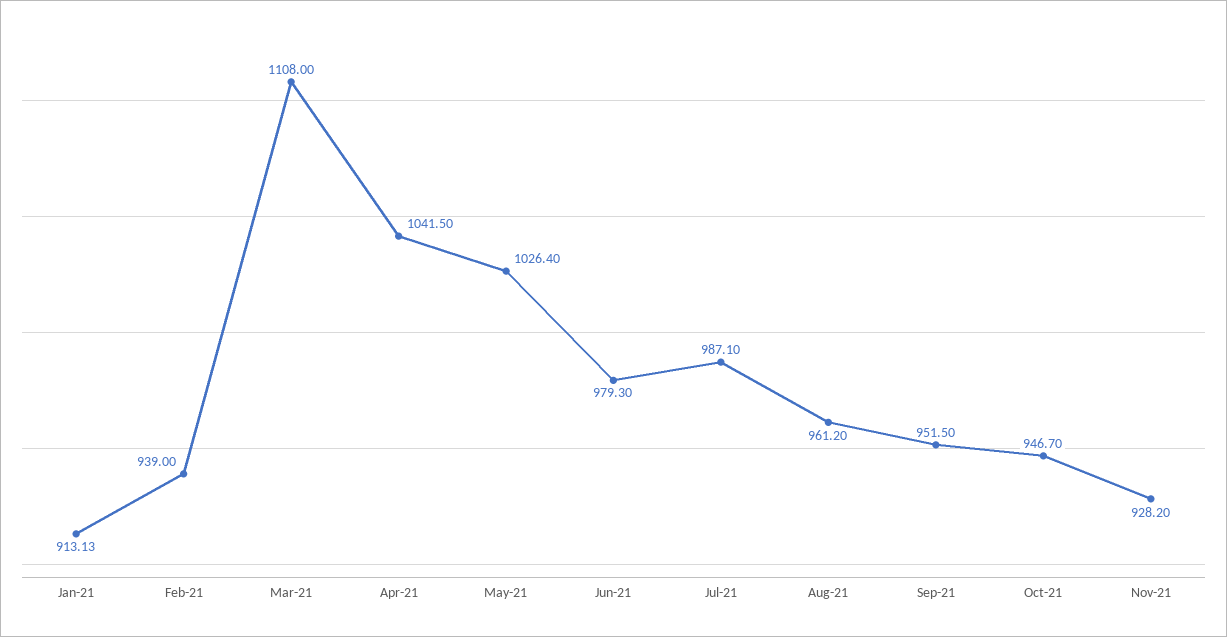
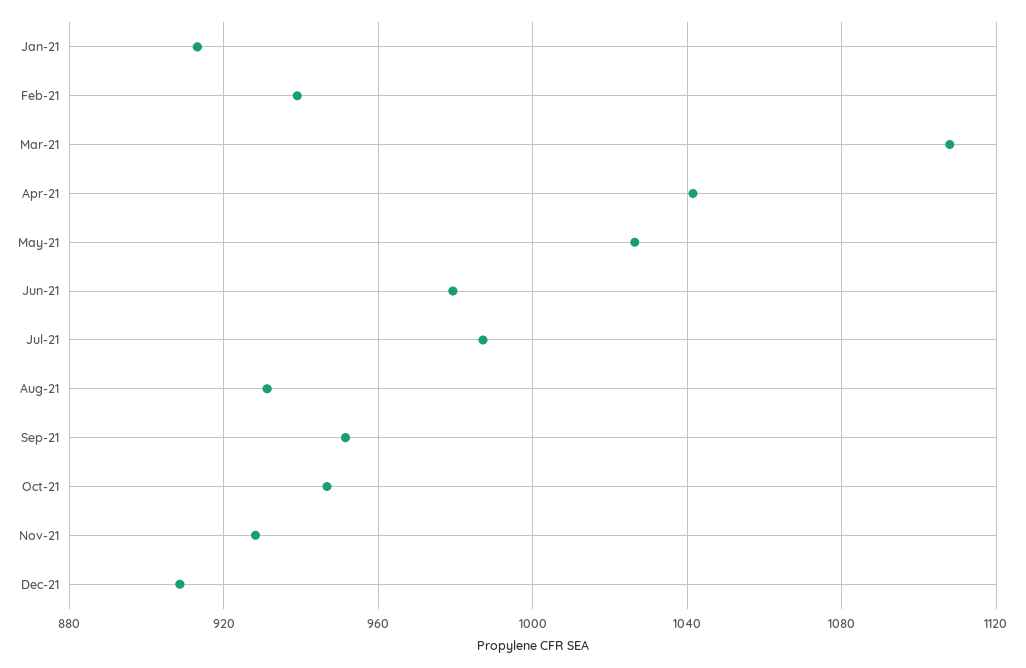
Aug-21: 961.2 -> 930
Dec-21: none -> 910

